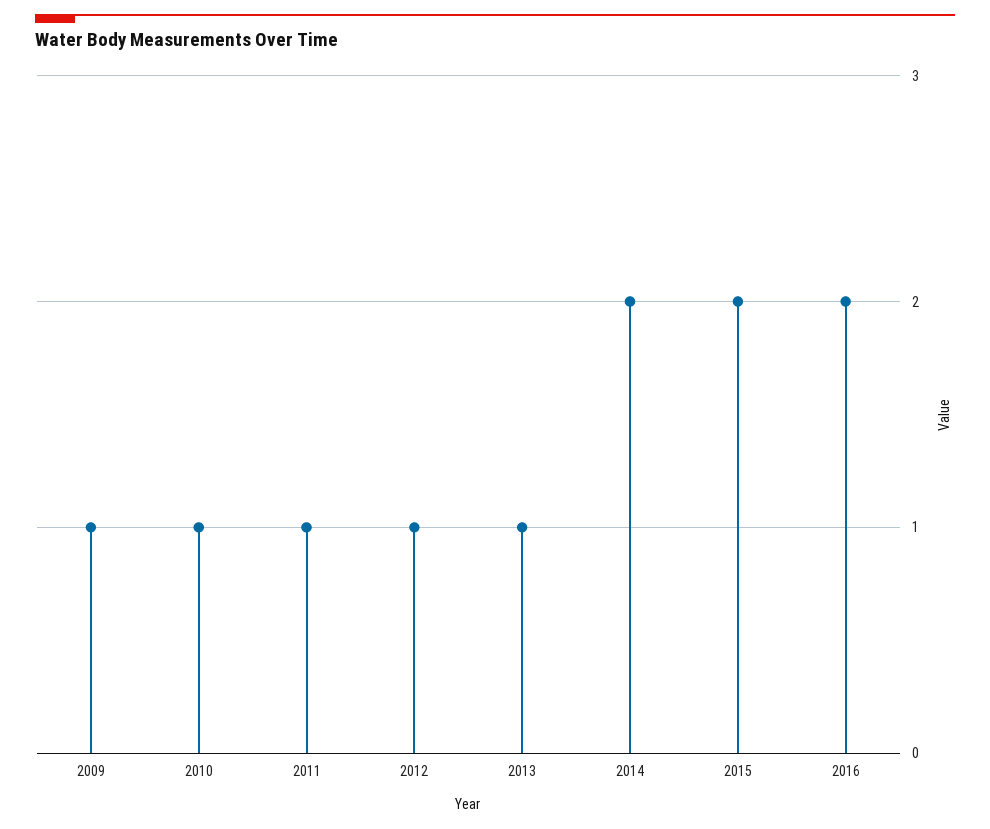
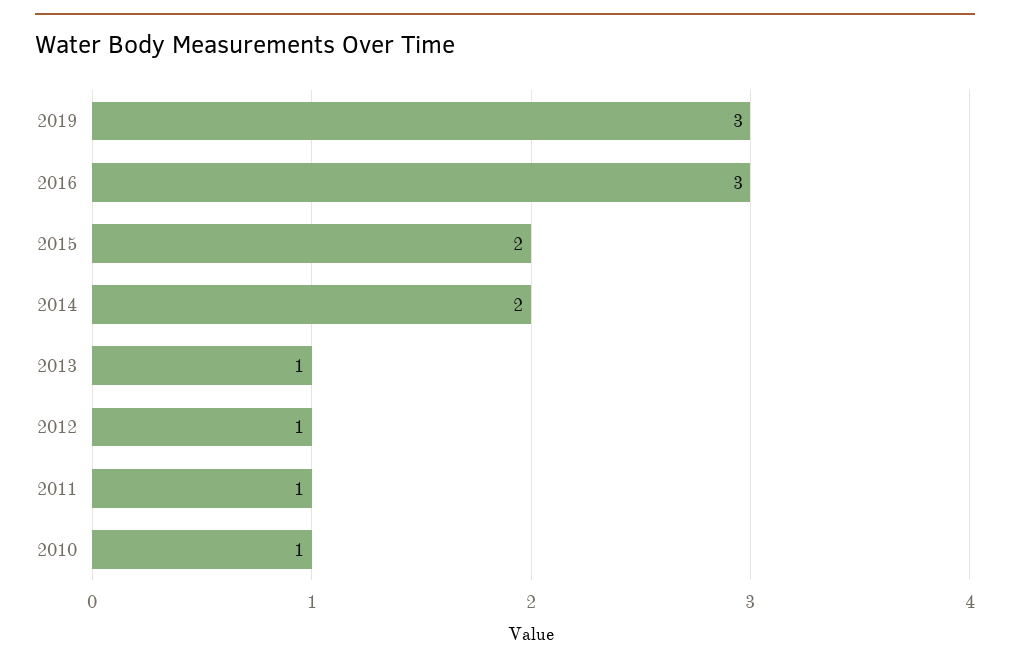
2009: 1 -> none
2016: 2 -> 3
2019: none -> 3

